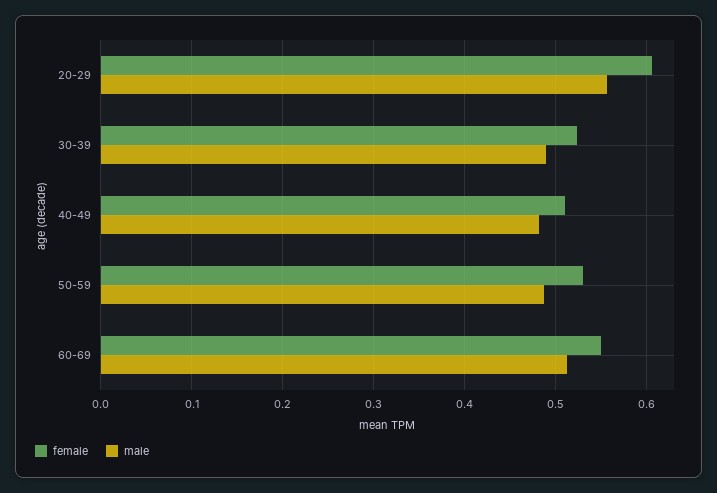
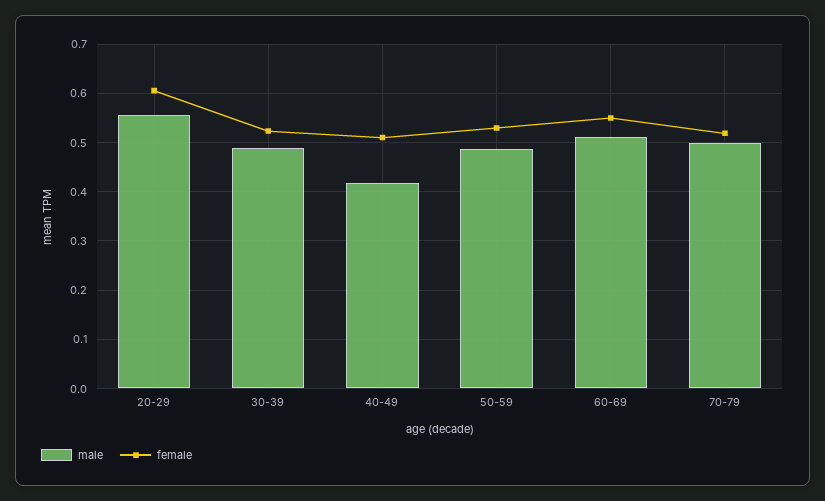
male, 40-49: 0.48 -> 0.42
male, 70-79: none -> 0.5
female, 70-79: none -> 0.52

